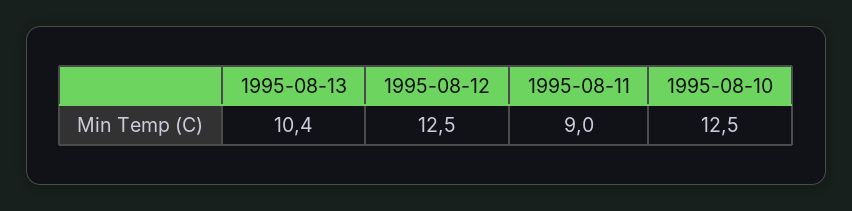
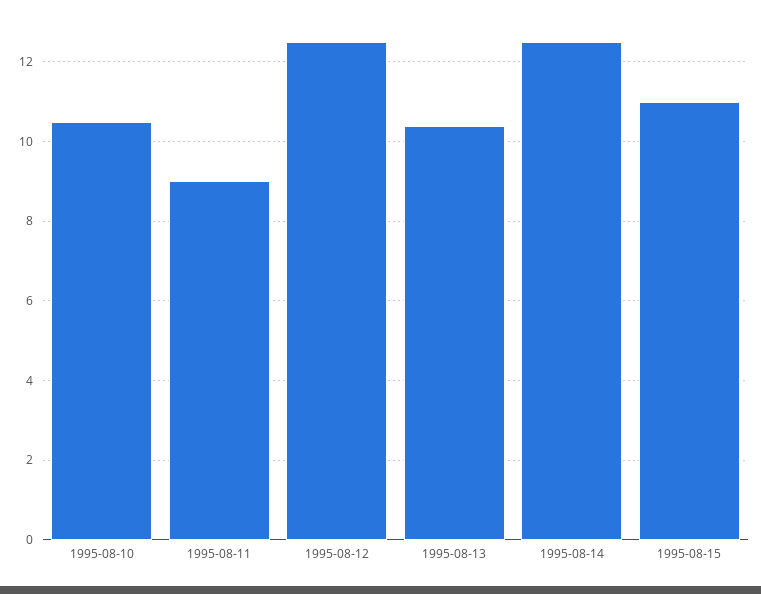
1995-08-10: 12.5 -> 10.5
1995-08-14: none -> 12.5
1995-08-15: none -> 11

